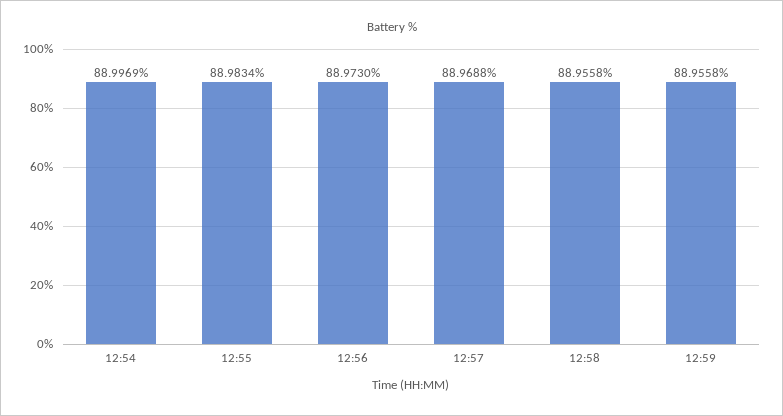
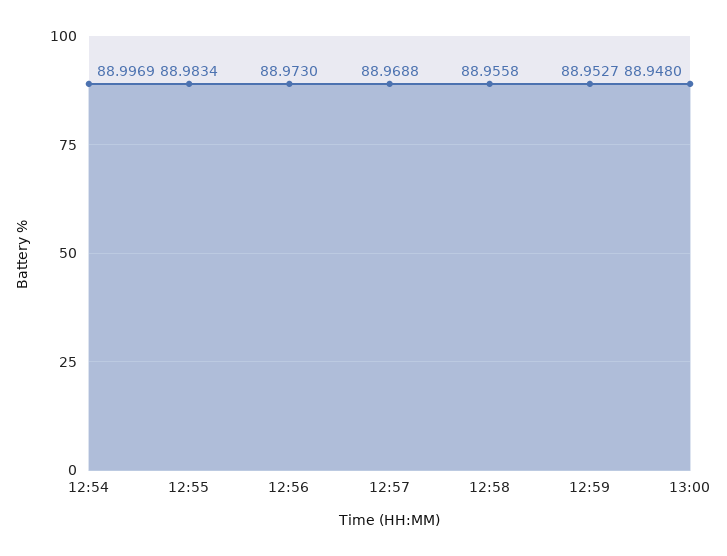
12:59: 88.9558 -> 88.9527
13:00: none -> 88.948

